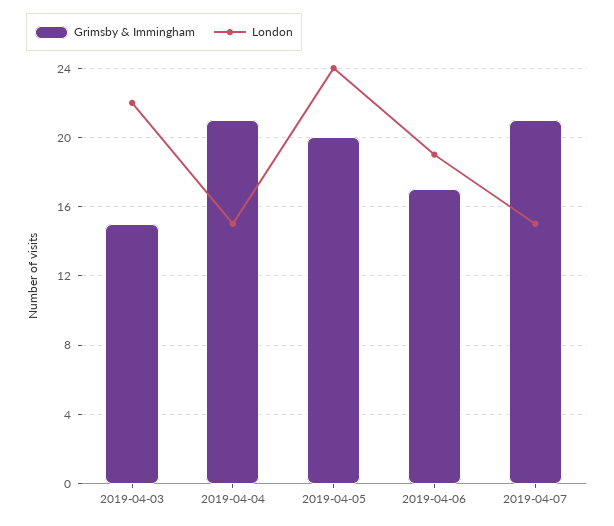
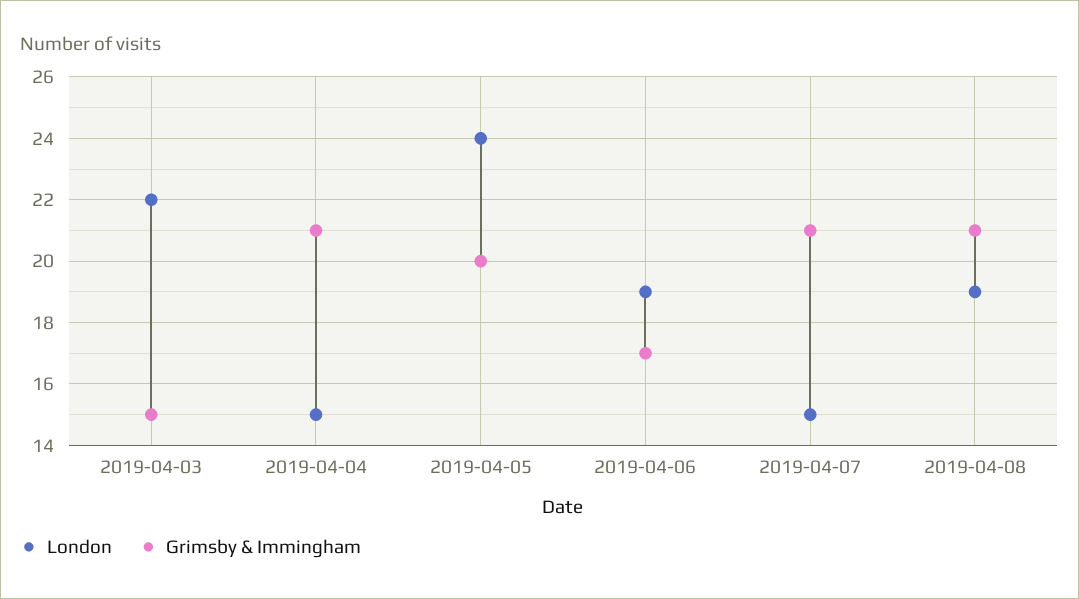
London, 2019-04-08: none -> 19
Grimsby & Immingham, 2019-04-08: none -> 21

